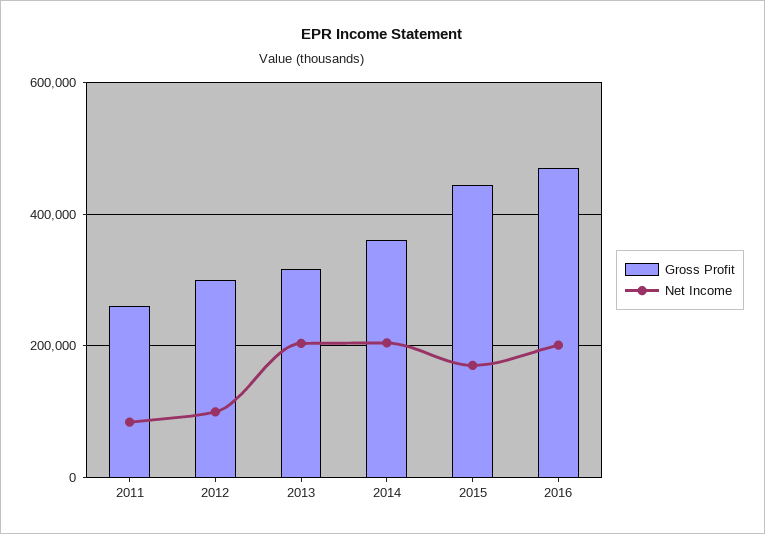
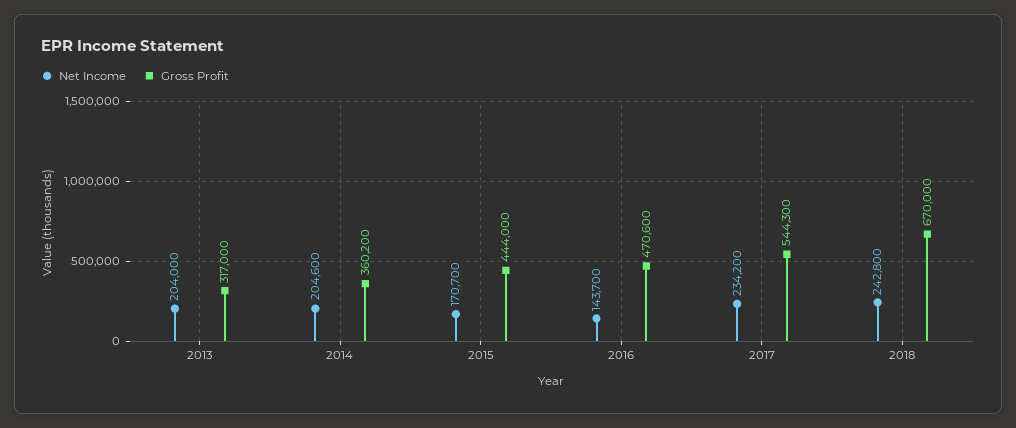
Gross Profit, 2011: 260000 -> none
Net Income, 2011: 80000 -> none
Gross Profit, 2012: 300000 -> none
Net Income, 2012: 100000 -> none
Net Income, 2016: 200000 -> 143700
Net Income, 2017: none -> 234200
Gross Profit, 2017: none -> 544300
Net Income, 2018: none -> 242800
Gross Profit, 2018: none -> 670000

